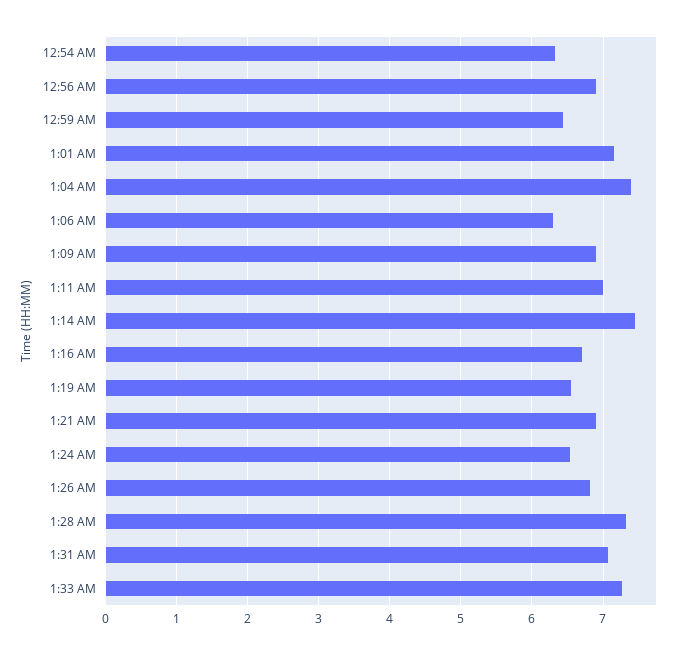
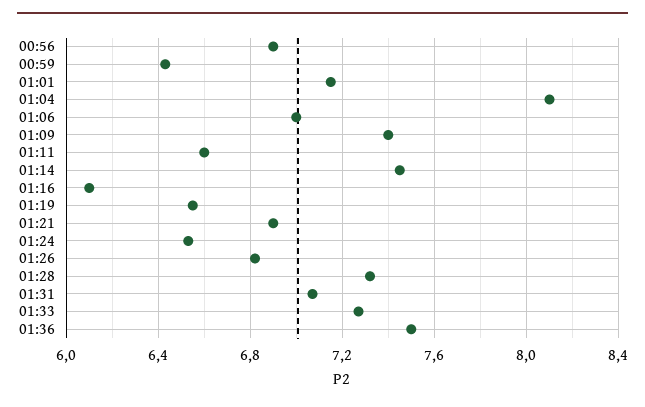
12:54 AM: 6.3 -> none
1:04 AM: 7.4 -> 8.1
1:06 AM: 6.3 -> 7
1:09 AM: 6.9 -> 7.4
1:11 AM: 7 -> 6.6
1:16 AM: 6.7 -> 6.1
01:36: none -> 7.5

